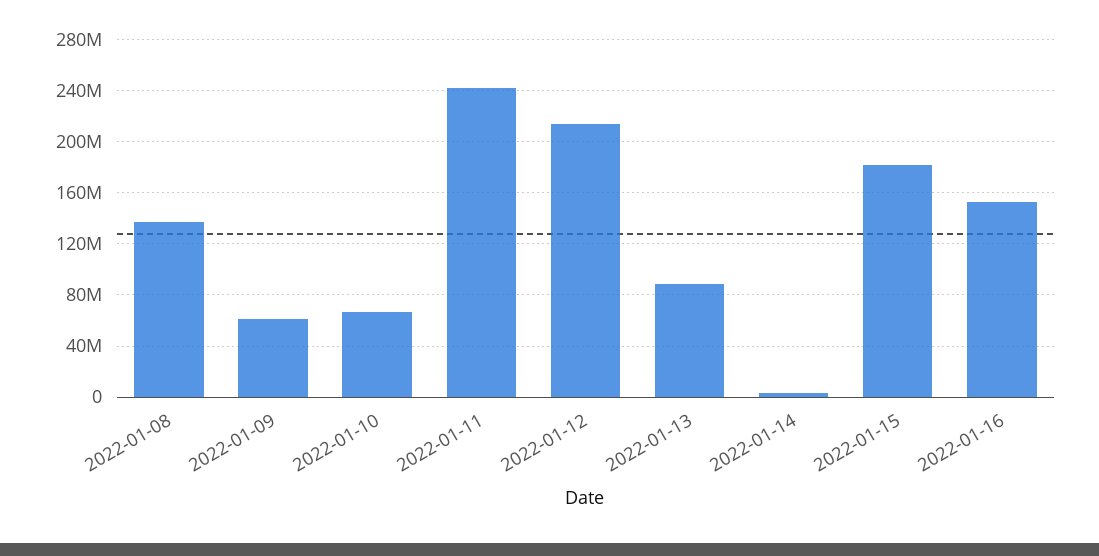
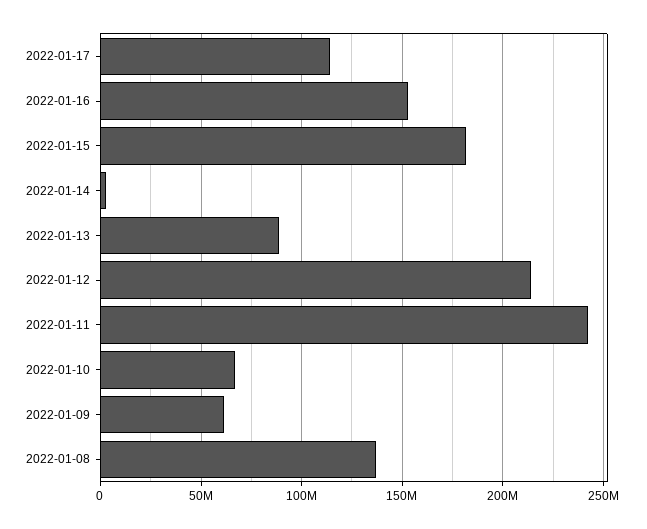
2022-01-17: none -> 115000000

